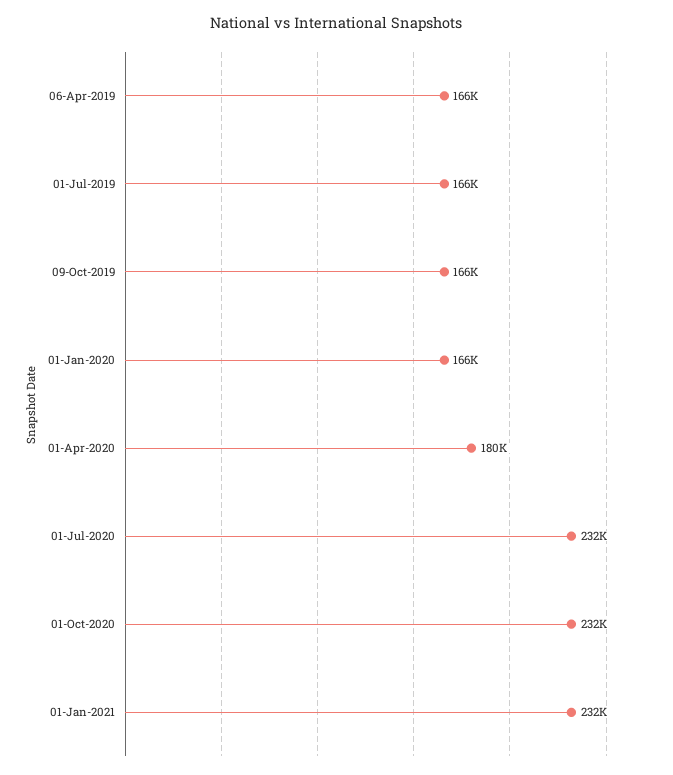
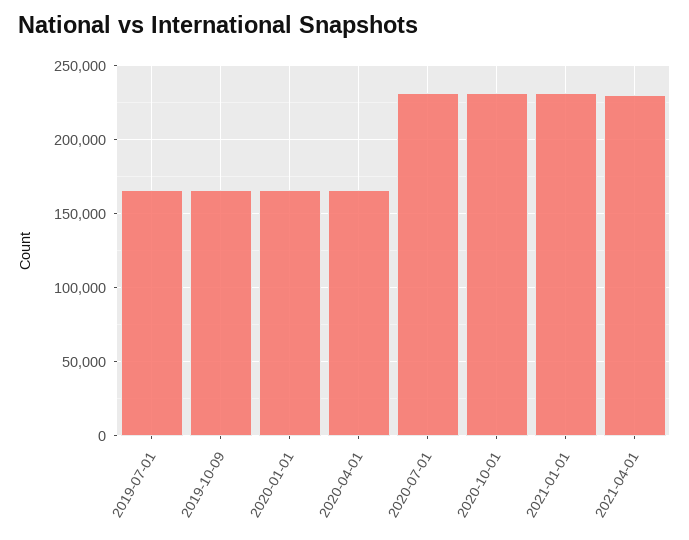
06-Apr-2019: 166000 -> none
01-Apr-2020: 180000 -> 165000
2021-04-01: none -> 230000

